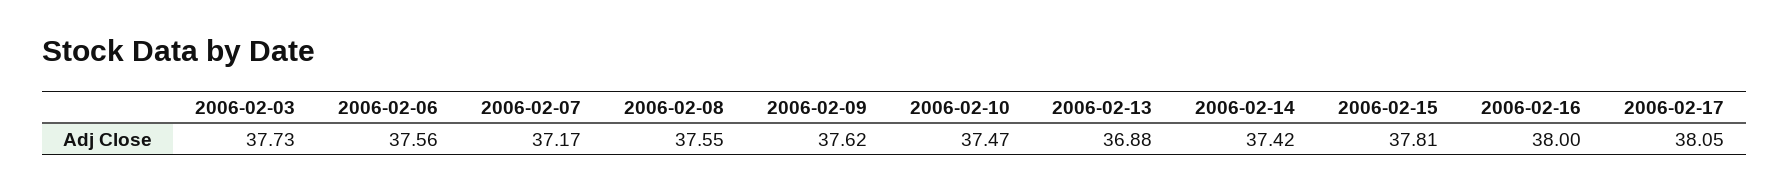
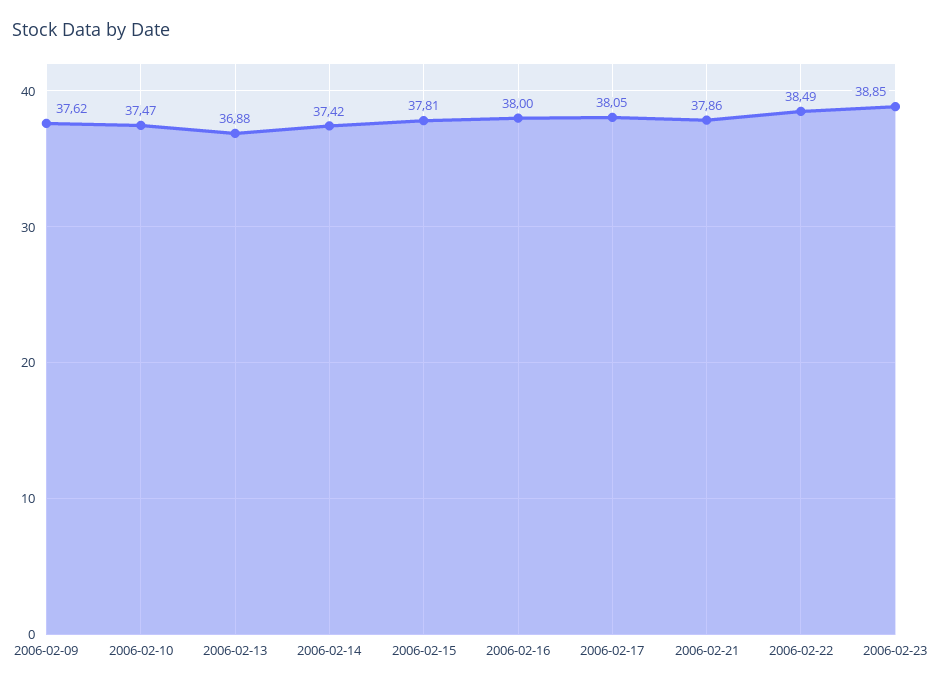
2006-02-03: 37.73 -> none
2006-02-06: 37.56 -> none
2006-02-07: 37.17 -> none
2006-02-08: 37.55 -> none
2006-02-21: none -> 37.86
2006-02-22: none -> 38.49
2006-02-23: none -> 38.85

